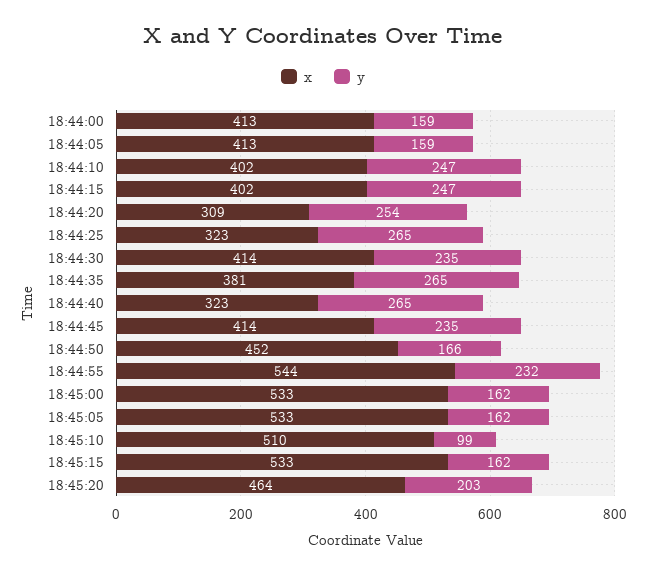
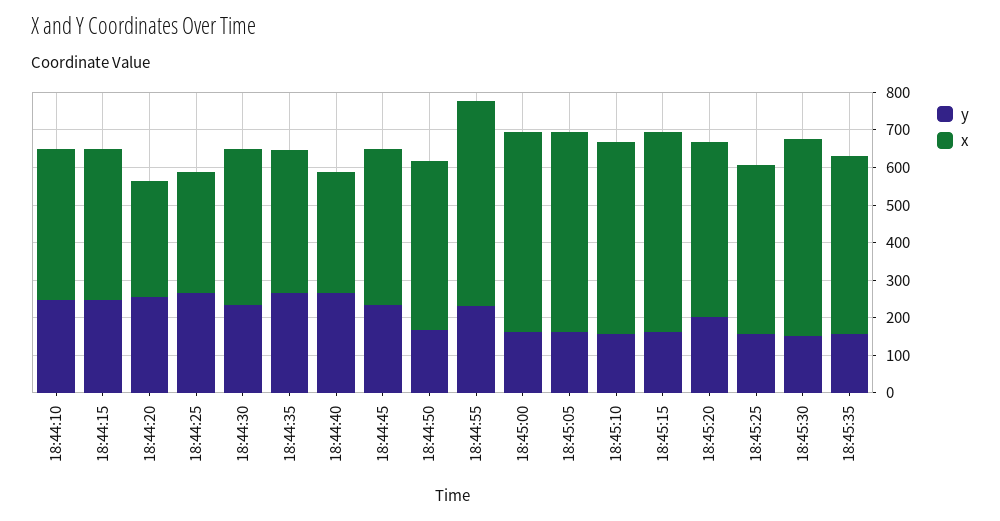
x, 18:44:00: 413 -> none
y, 18:44:00: 159 -> none
x, 18:44:05: 413 -> none
y, 18:44:05: 159 -> none
y, 18:45:10: 99 -> 150
y, 18:45:25: none -> 150
x, 18:45:25: none -> 450
y, 18:45:30: none -> 150
x, 18:45:30: none -> 525
y, 18:45:35: none -> 150
x, 18:45:35: none -> 475

